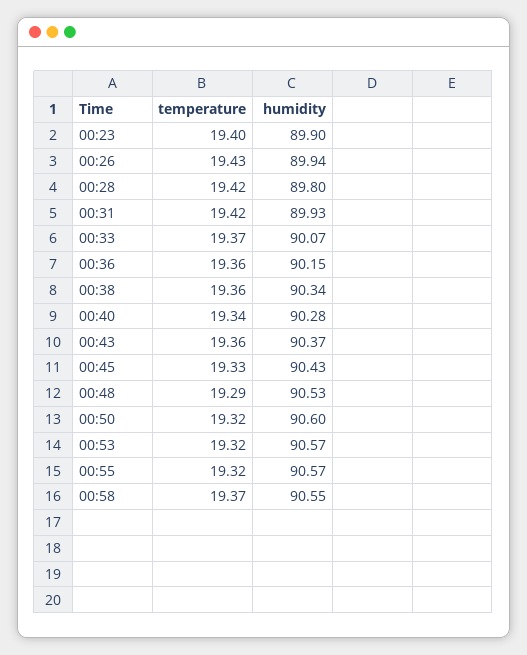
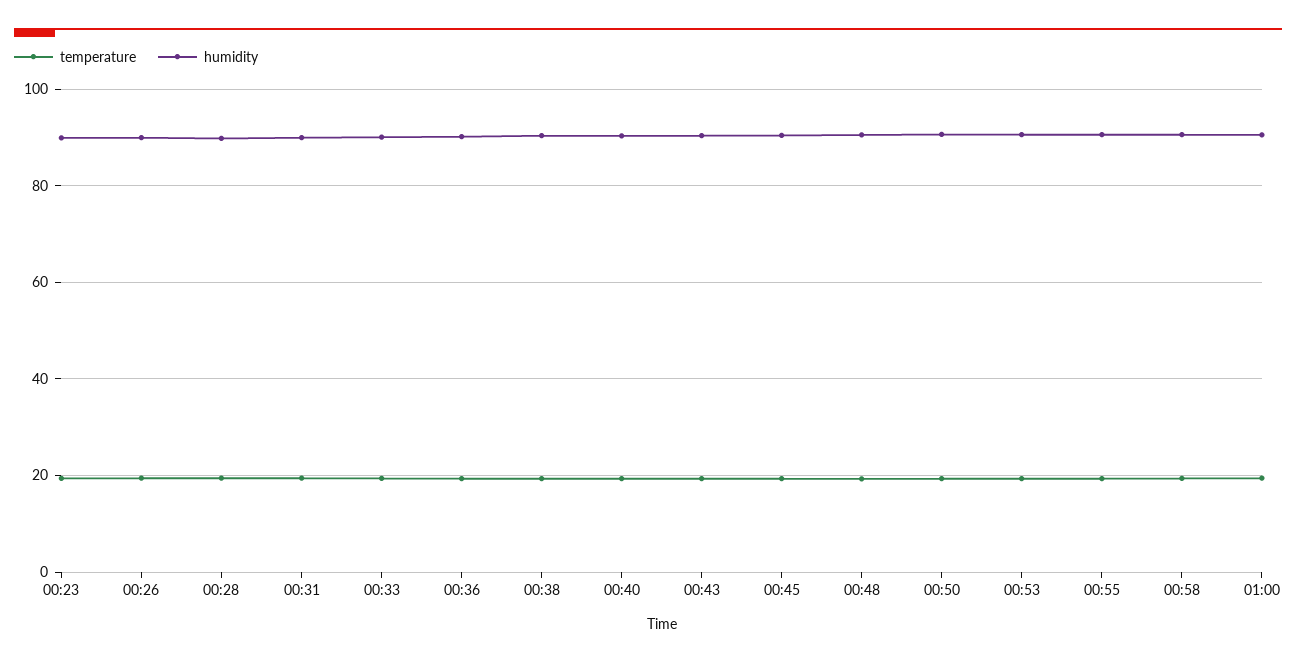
temperature, 01:00: none -> 20
humidity, 01:00: none -> 90

